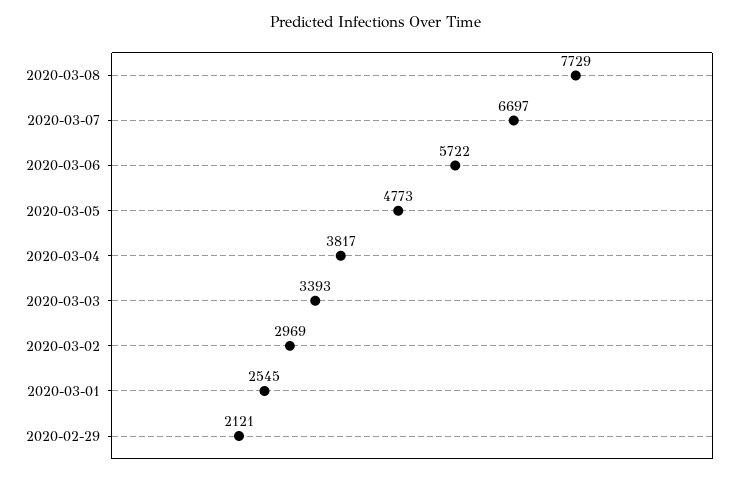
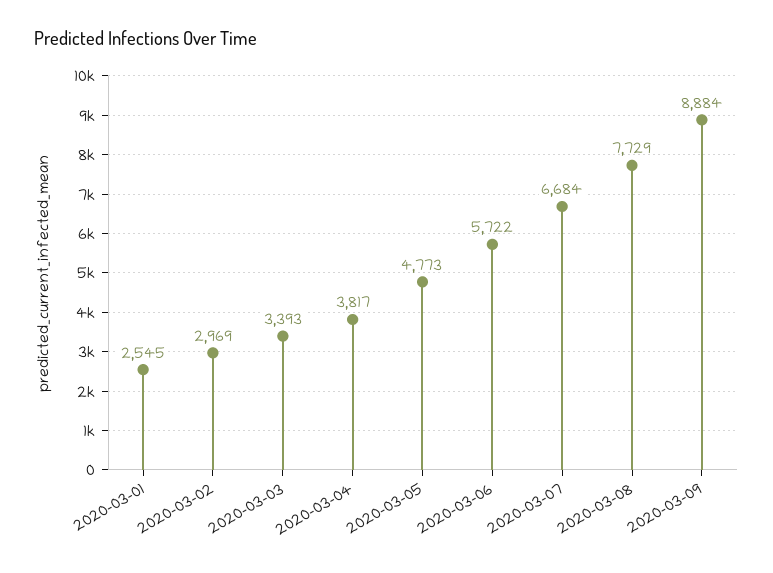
2020-03-07: 6697 -> 6684
2020-02-29: 2121 -> none
2020-03-09: none -> 8884

